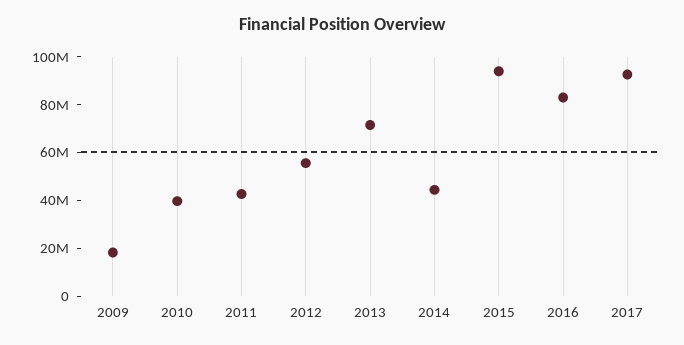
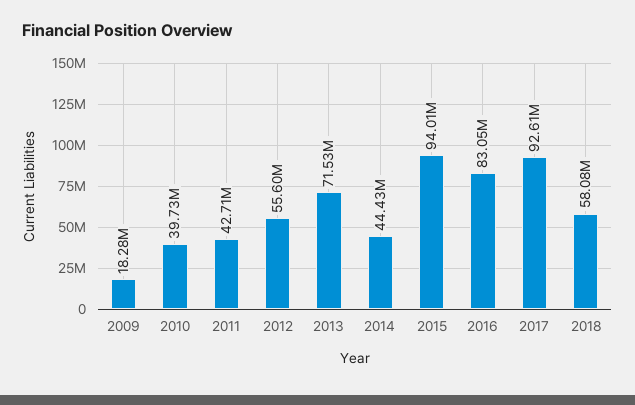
2018: none -> 58080000

